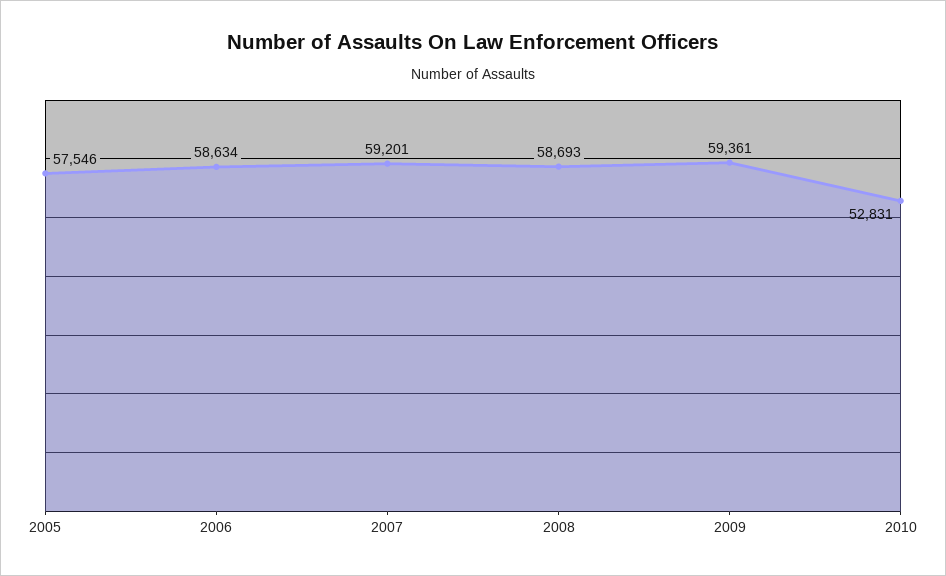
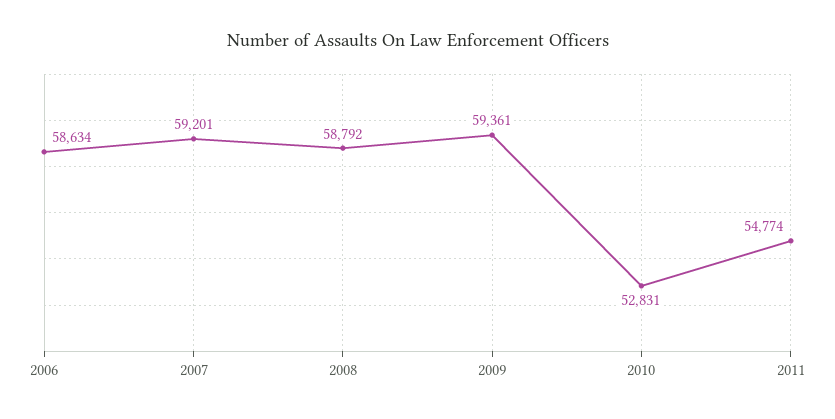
2005: 57546 -> none
2008: 58693 -> 58792
2011: none -> 54774

